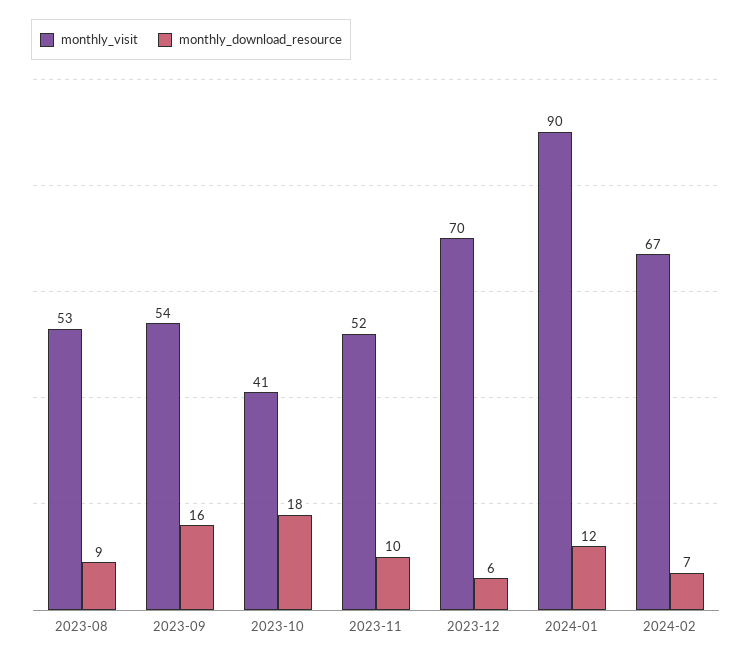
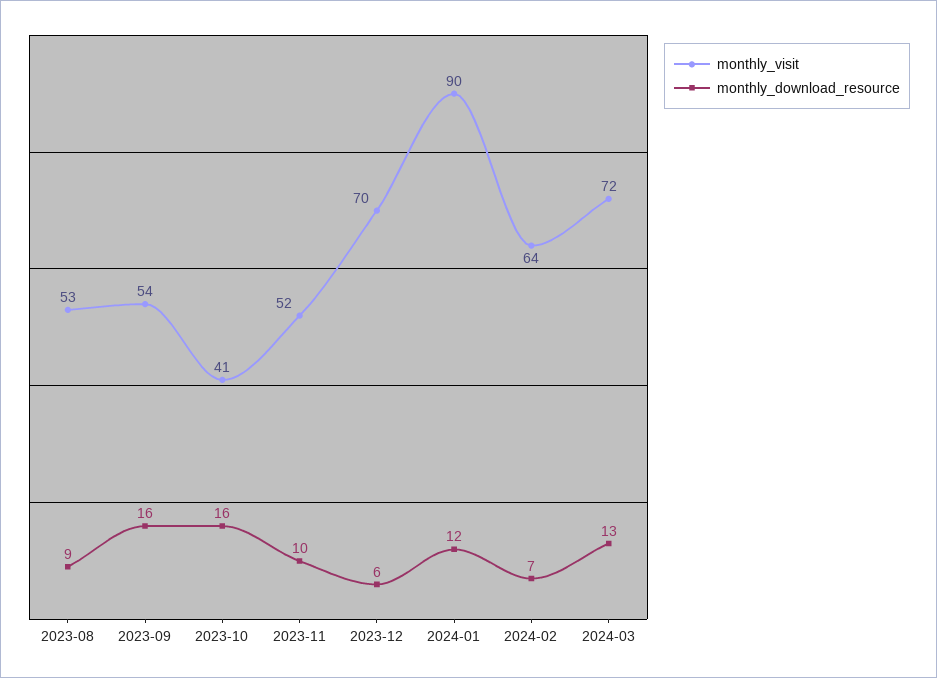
monthly_download_resource, 2023-10: 18 -> 16
monthly_visit, 2024-02: 67 -> 64
monthly_visit, 2024-03: none -> 72
monthly_download_resource, 2024-03: none -> 13

